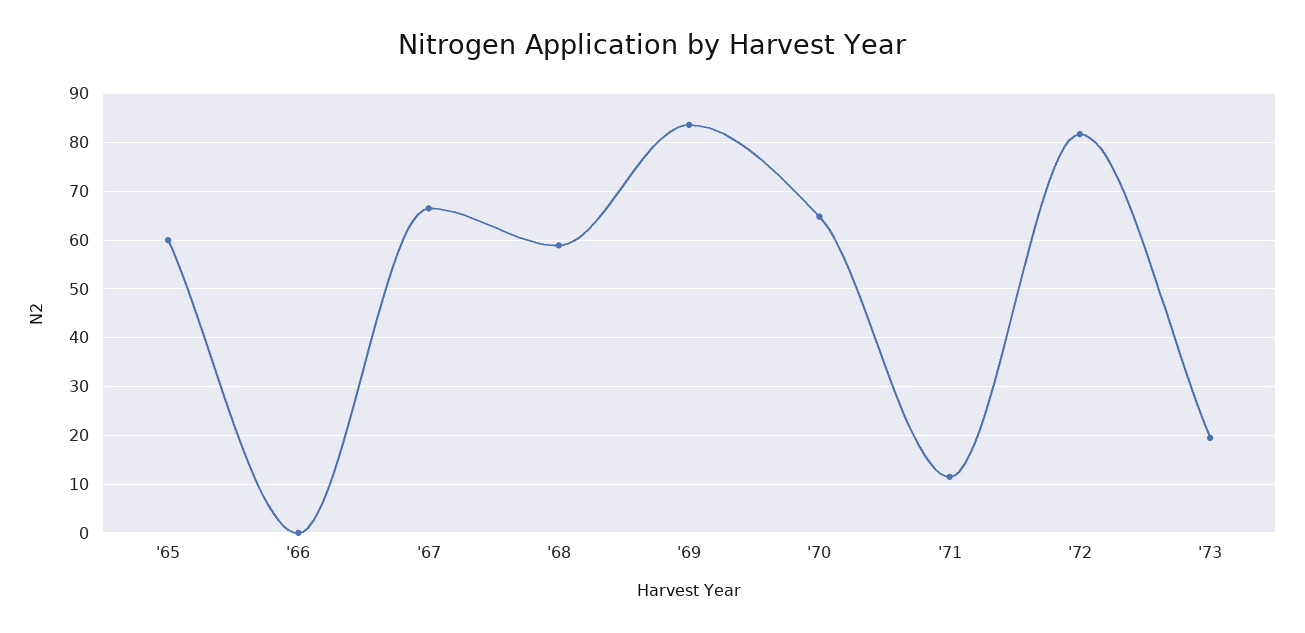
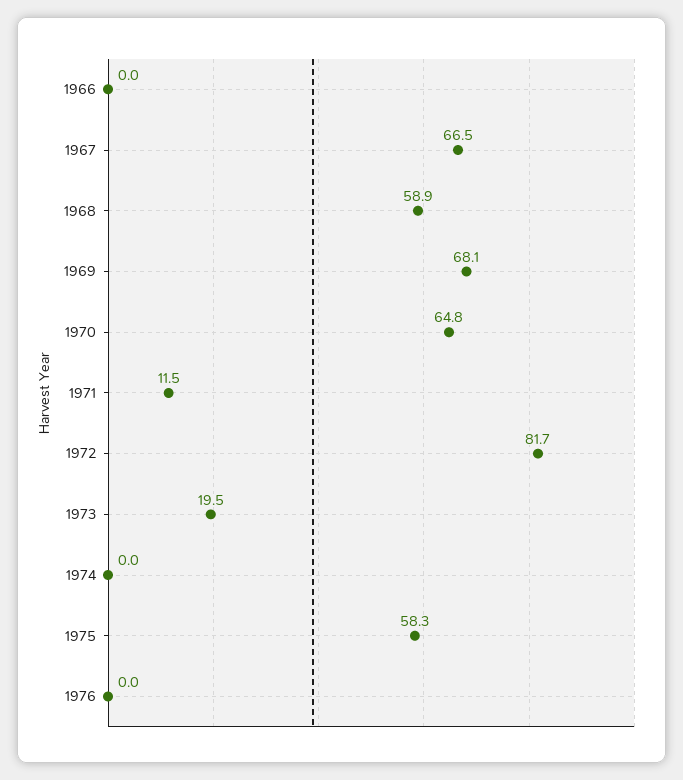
'65: 60 -> none
'69: 84 -> 68.1
1974: none -> 0
1975: none -> 58.3
1976: none -> 0

